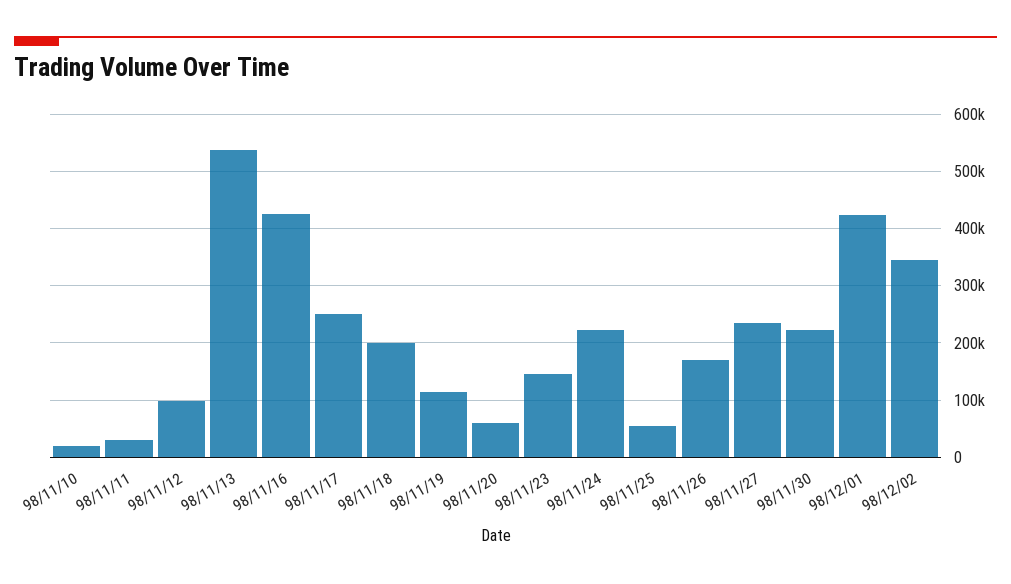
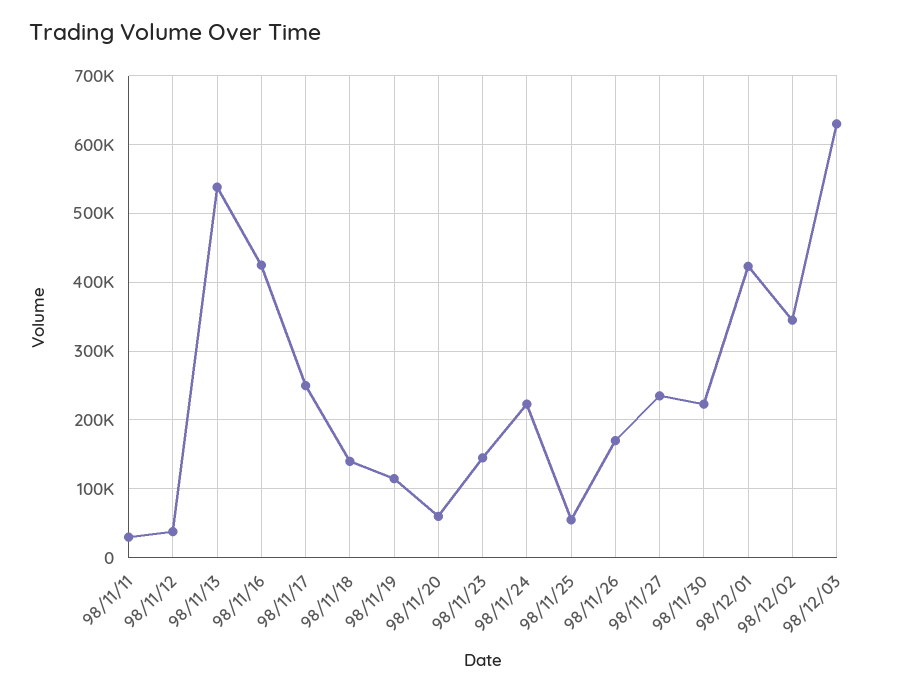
98/11/10: 20000 -> none
98/11/12: 100000 -> 40000
98/11/18: 200000 -> 140000
98/12/03: none -> 630000

